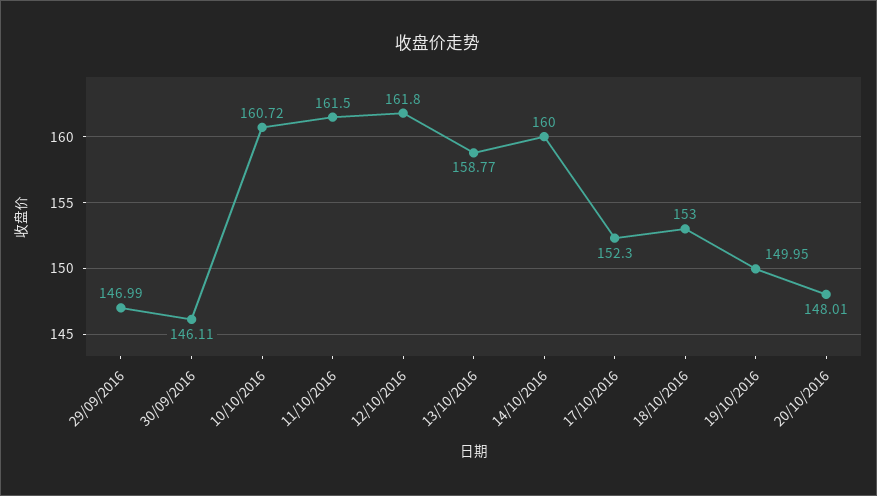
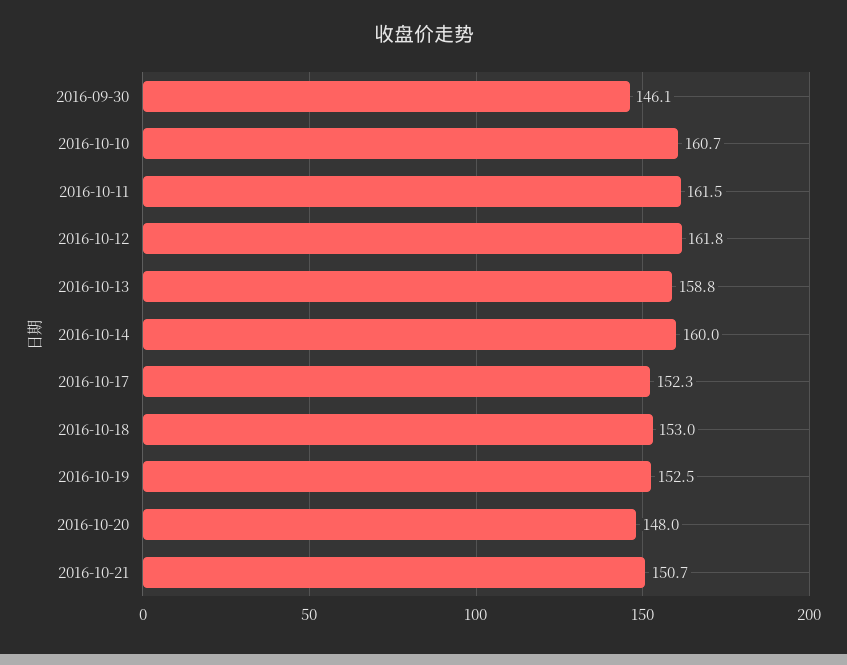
29/09/2016: 146.99 -> none
19/10/2016: 149.95 -> 152.5
2016-10-21: none -> 150.7

